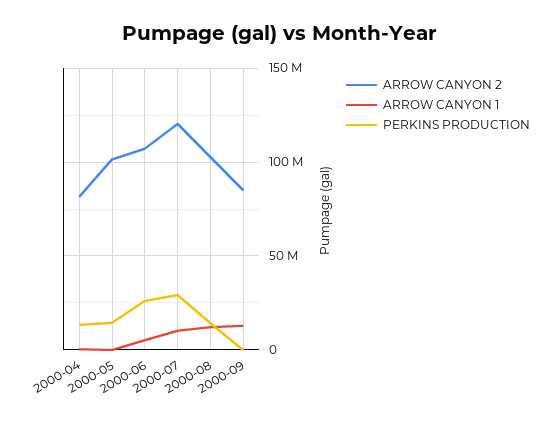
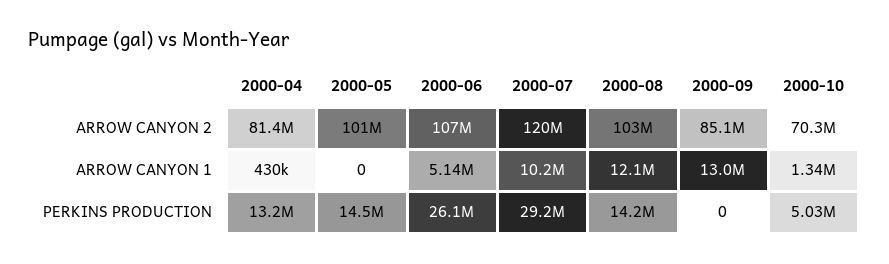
ARROW CANYON 2, 2000-10: none -> 70300000
ARROW CANYON 1, 2000-10: none -> 1340000
PERKINS PRODUCTION, 2000-10: none -> 5030000

